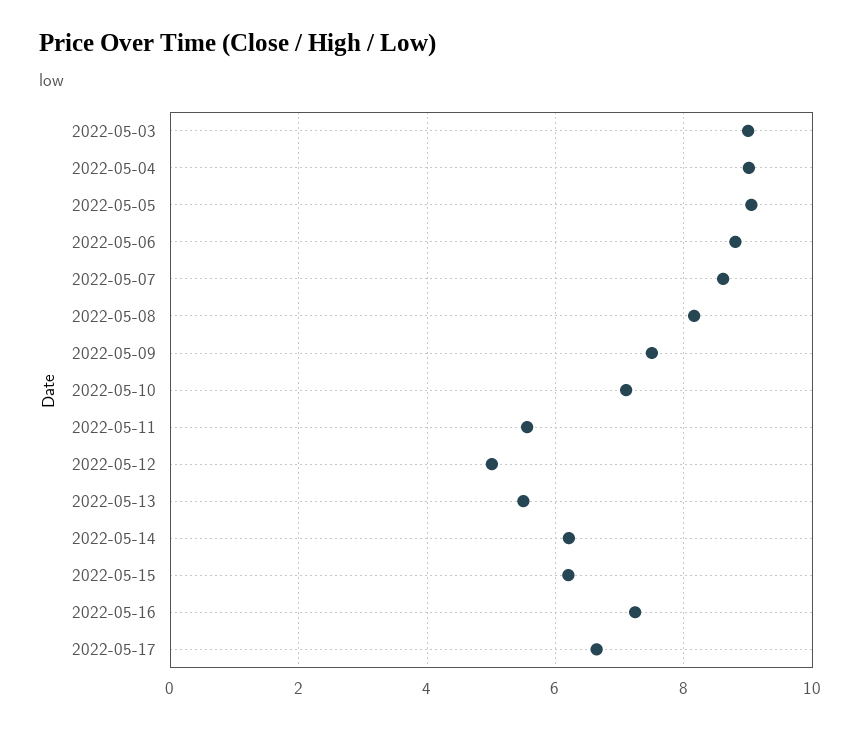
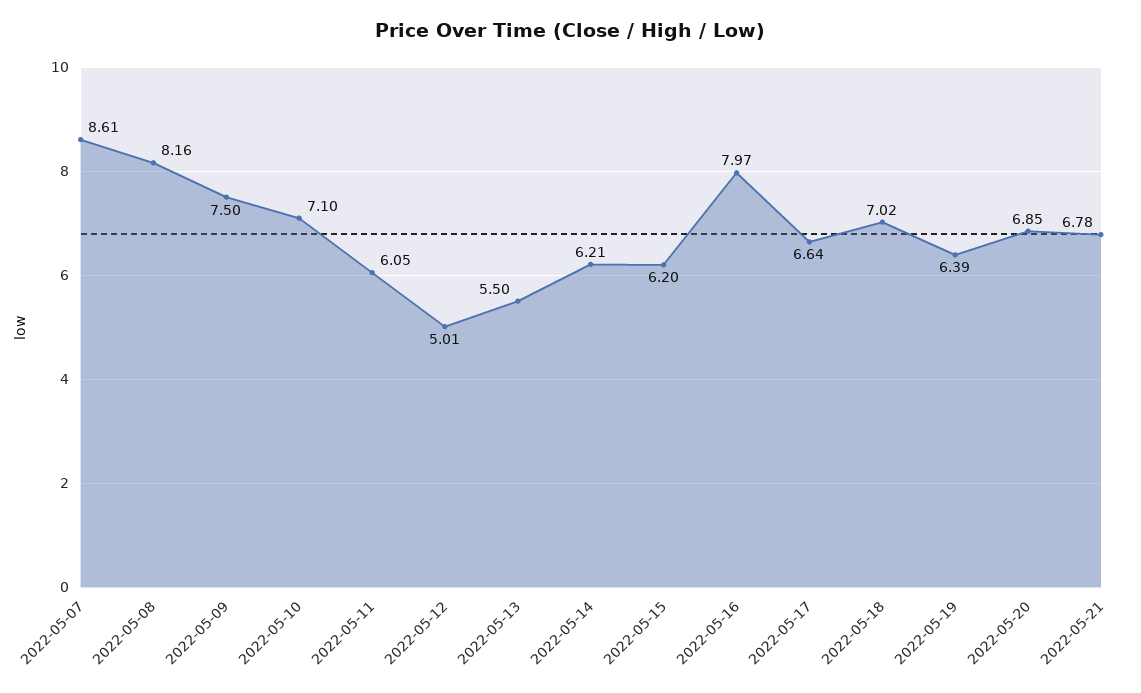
2022-05-03: 9 -> none
2022-05-04: 9 -> none
2022-05-05: 9 -> none
2022-05-06: 8.8 -> none
2022-05-11: 5.6 -> 6.05
2022-05-16: 7.2 -> 7.97
2022-05-18: none -> 7.02
2022-05-19: none -> 6.39
2022-05-20: none -> 6.85
2022-05-21: none -> 6.78

